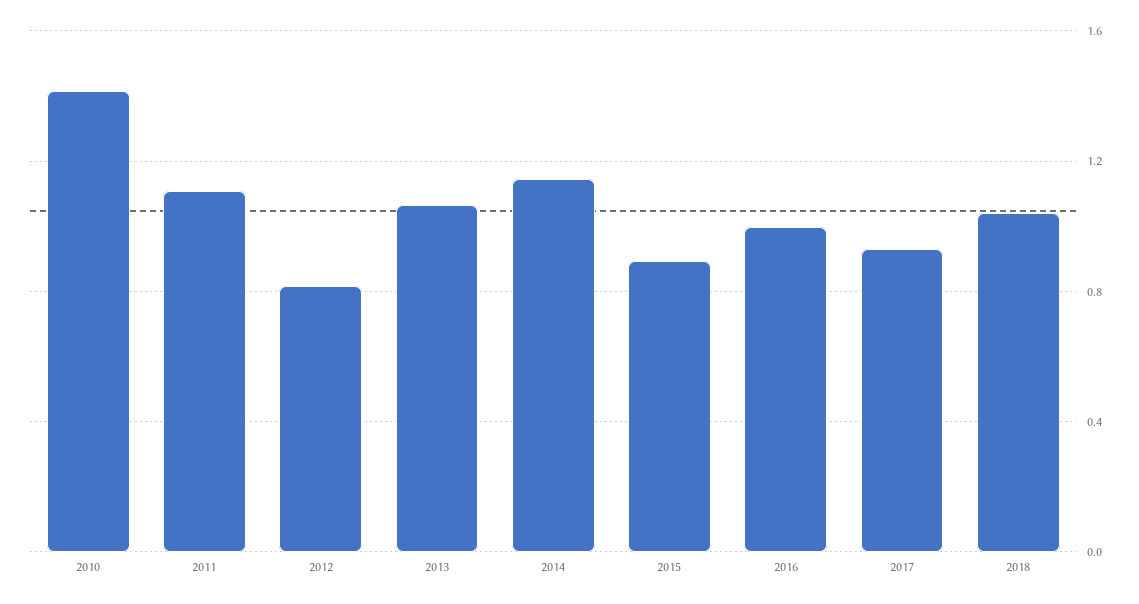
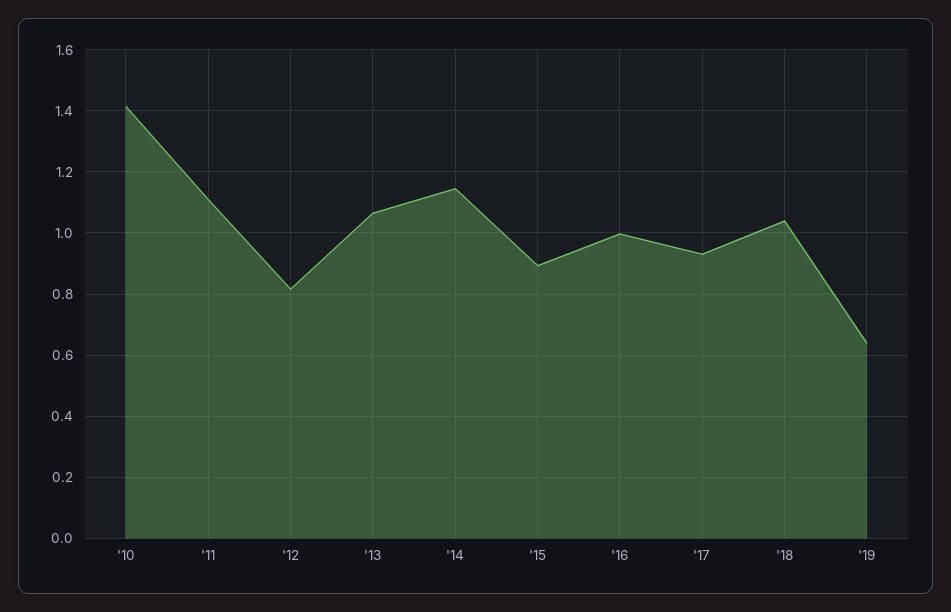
'19: none -> 0.64

